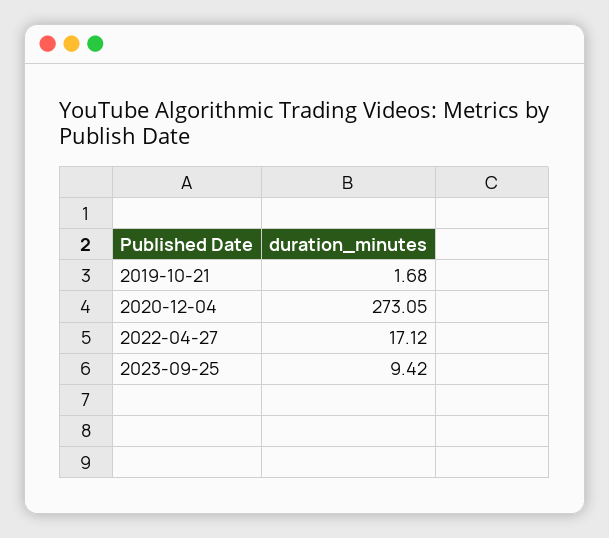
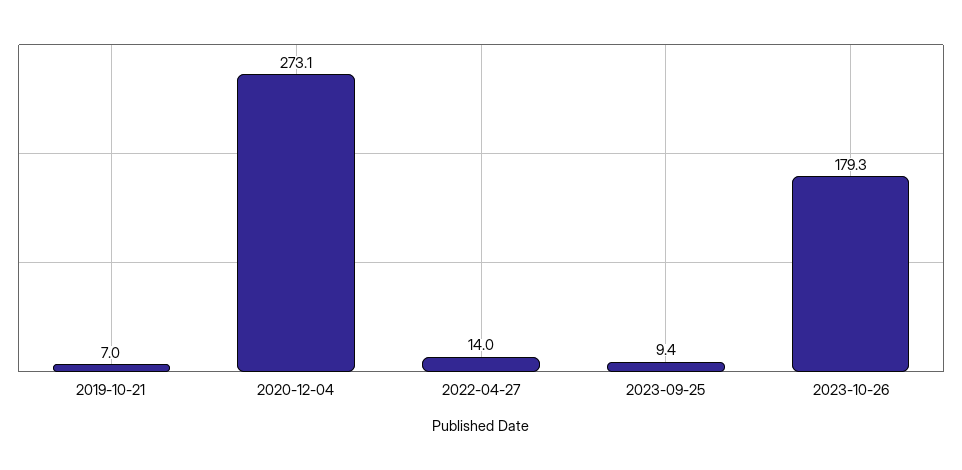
2019-10-21: 1.68 -> 7
2022-04-27: 17.12 -> 14
2023-10-26: none -> 179.3

